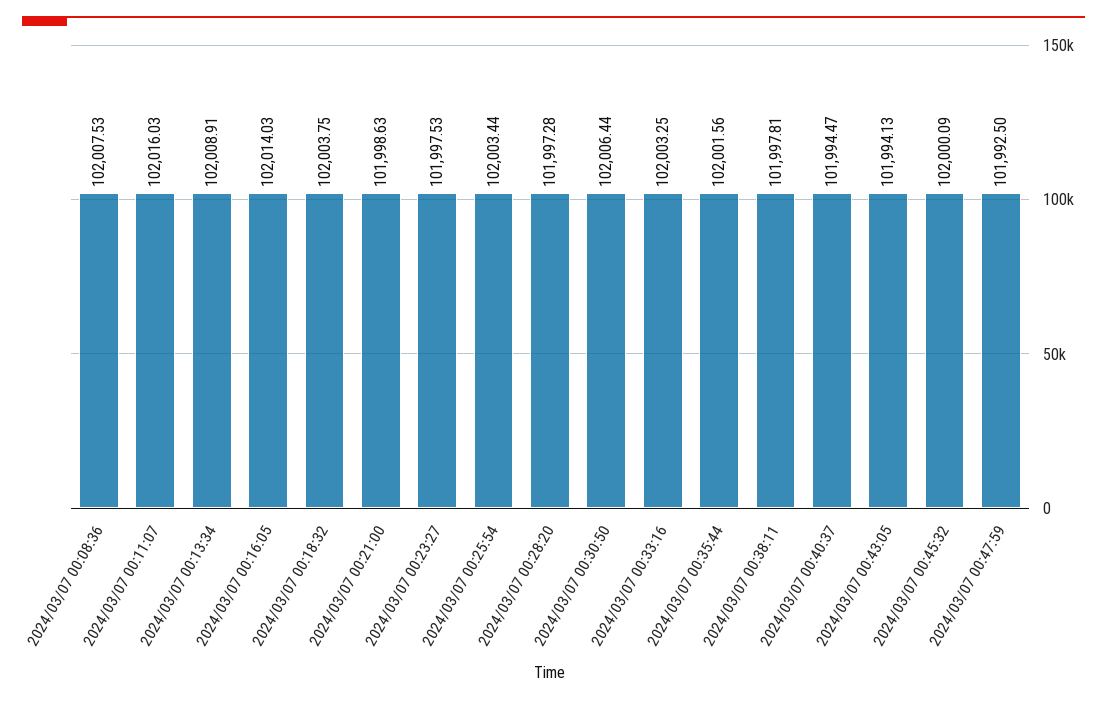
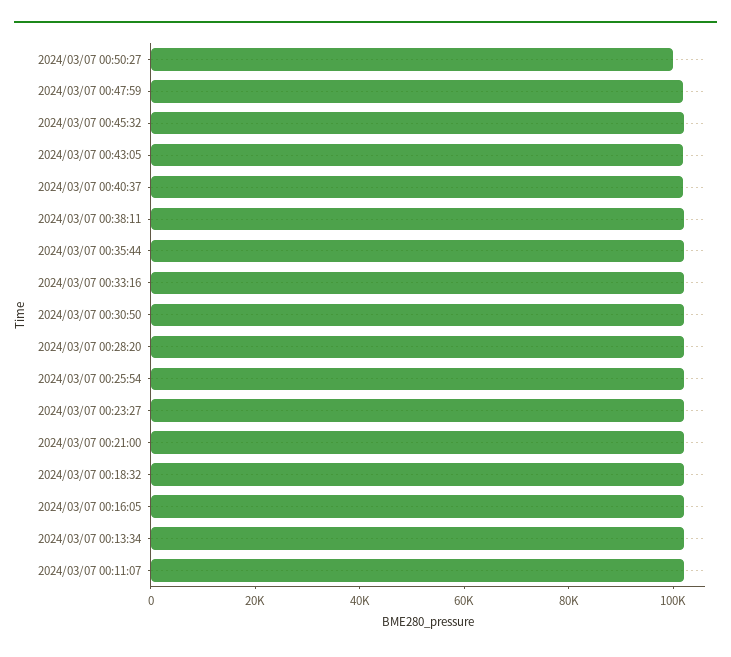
2024/03/07 00:08:36: 102007.53 -> none
2024/03/07 00:50:27: none -> 100000

